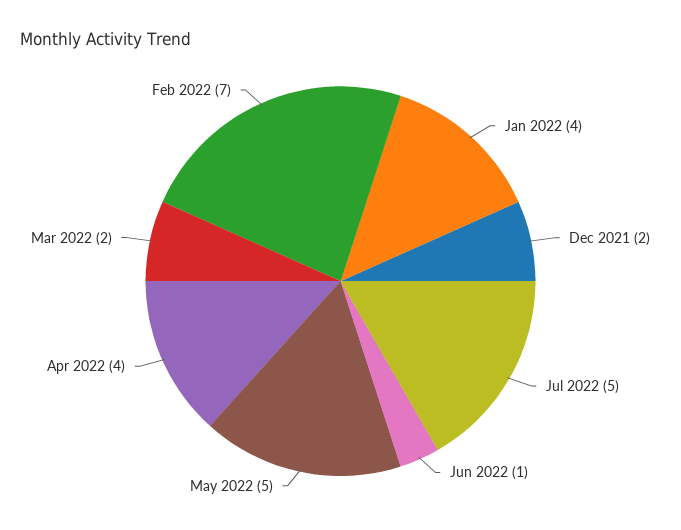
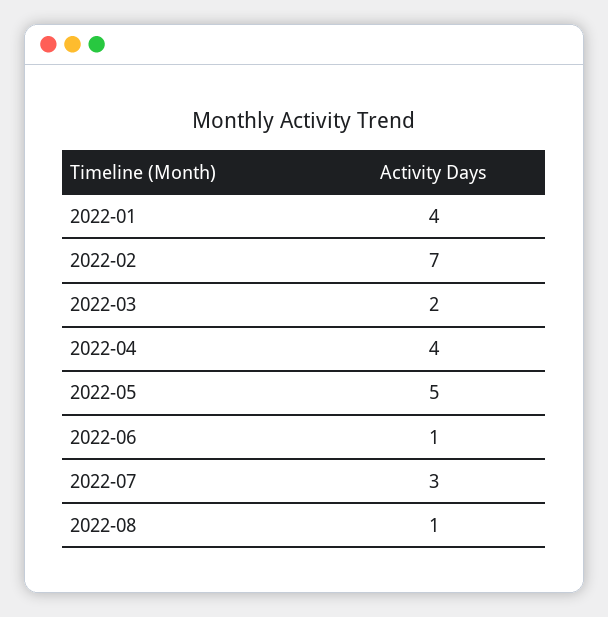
Dec 2021: 2 -> none
Jul 2022: 5 -> 3
2022-08: none -> 1

